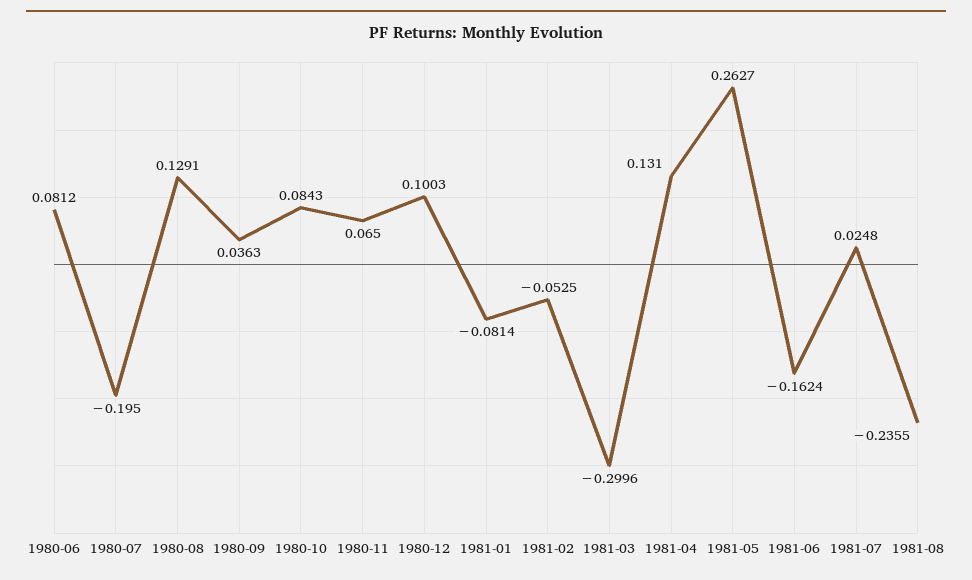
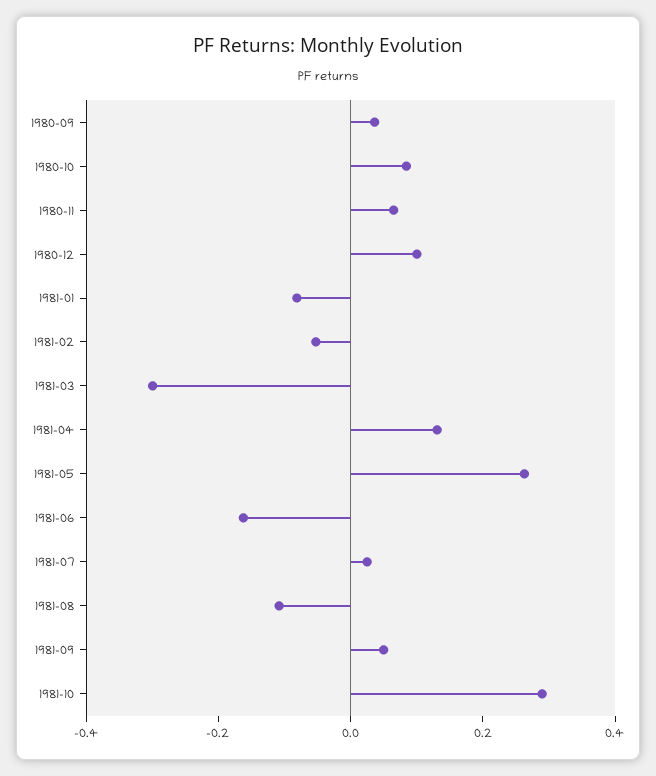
1980-06: 0.0812 -> none
1980-07: -0.195 -> none
1980-08: 0.1291 -> none
1981-08: -0.2355 -> -0.1
1981-09: none -> 0.05
1981-10: none -> 0.3

